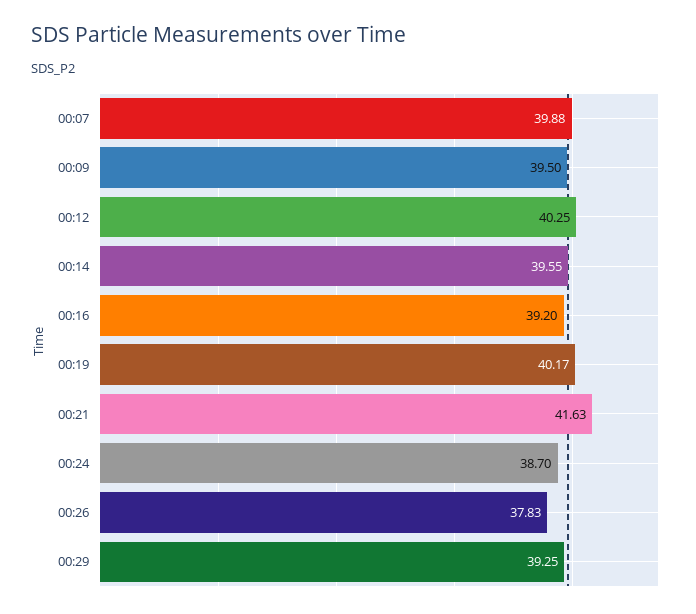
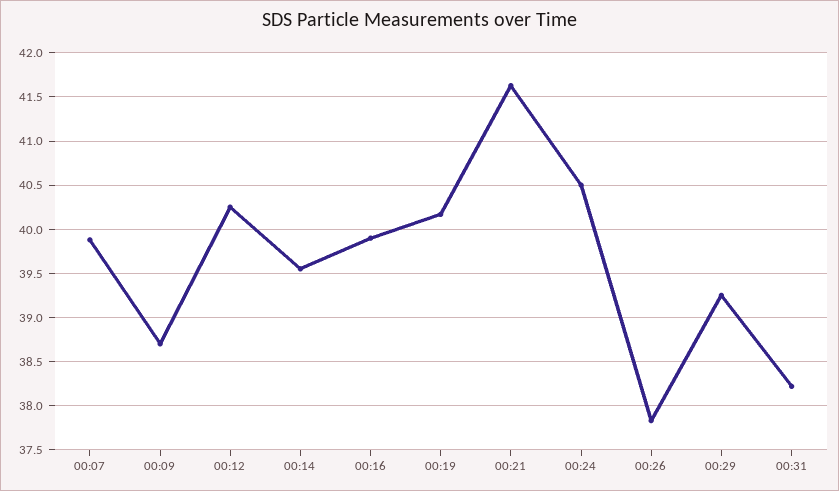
00:09: 39.5 -> 38.7
00:16: 39.2 -> 39.9
00:24: 38.7 -> 40.5
00:31: none -> 38.2

